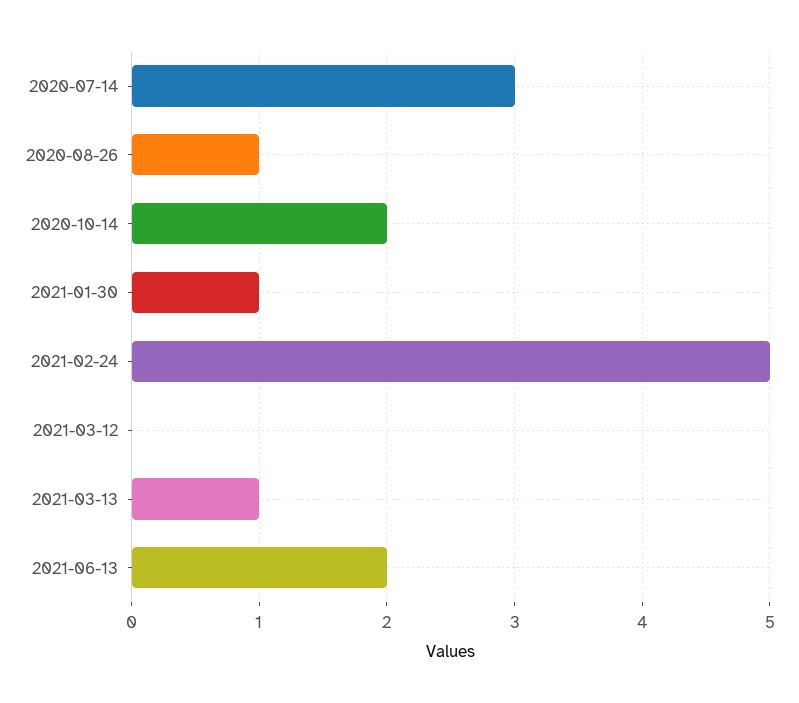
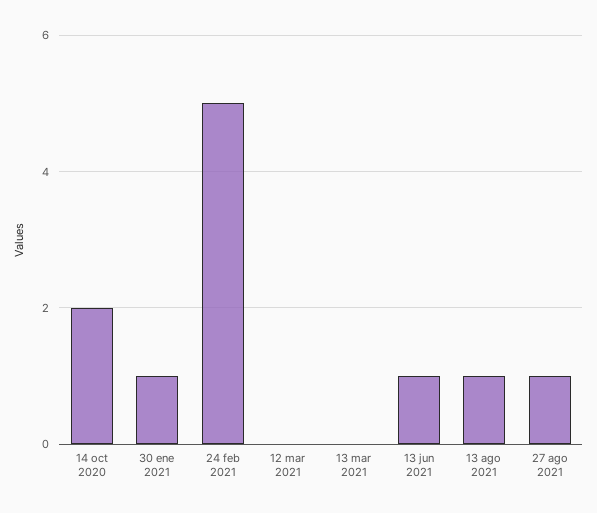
2020-07-14: 3 -> none
2020-08-26: 1 -> none
2021-03-13: 1 -> 0
2021-06-13: 2 -> 1
13 ago 2021: none -> 1
27 ago 2021: none -> 1

